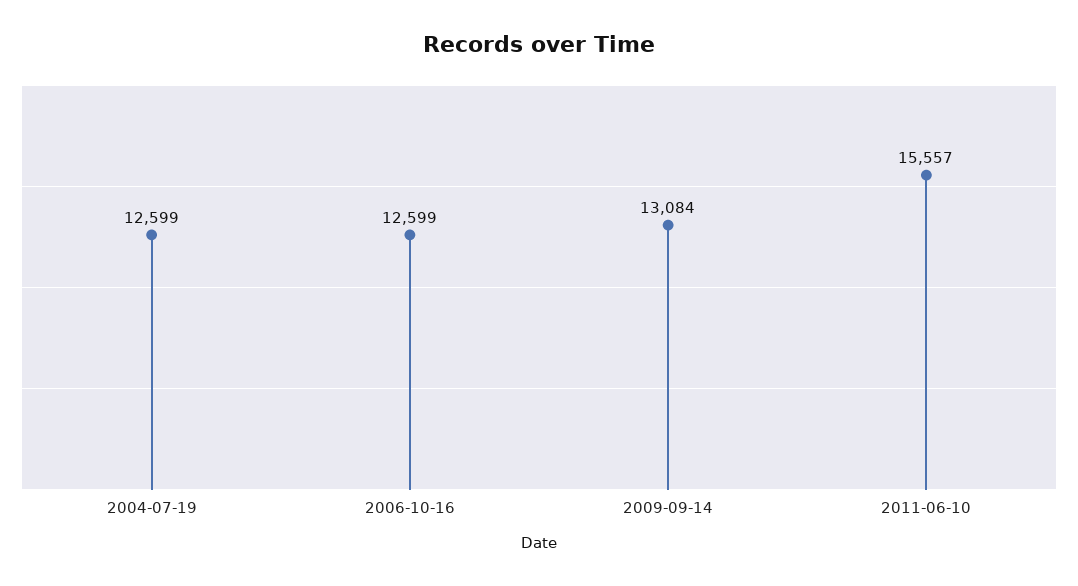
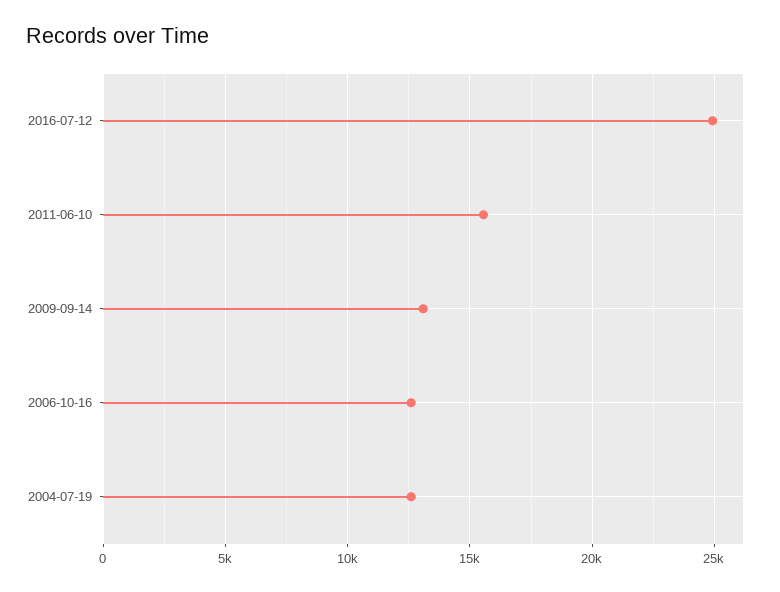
2016-07-12: none -> 25000

